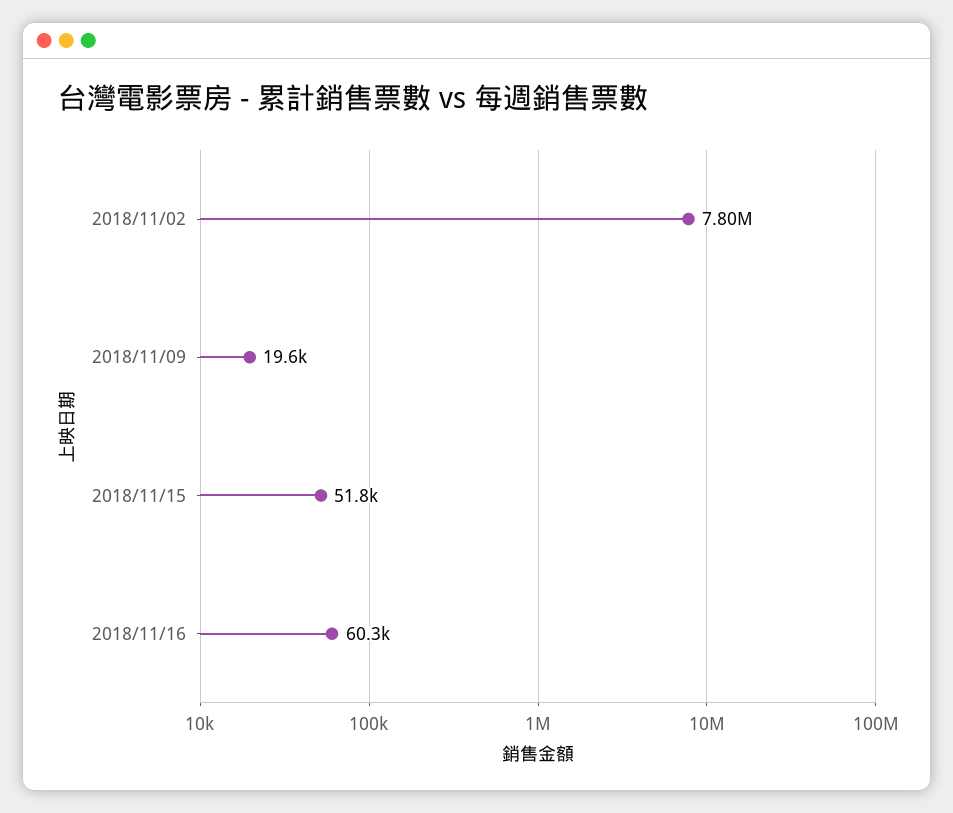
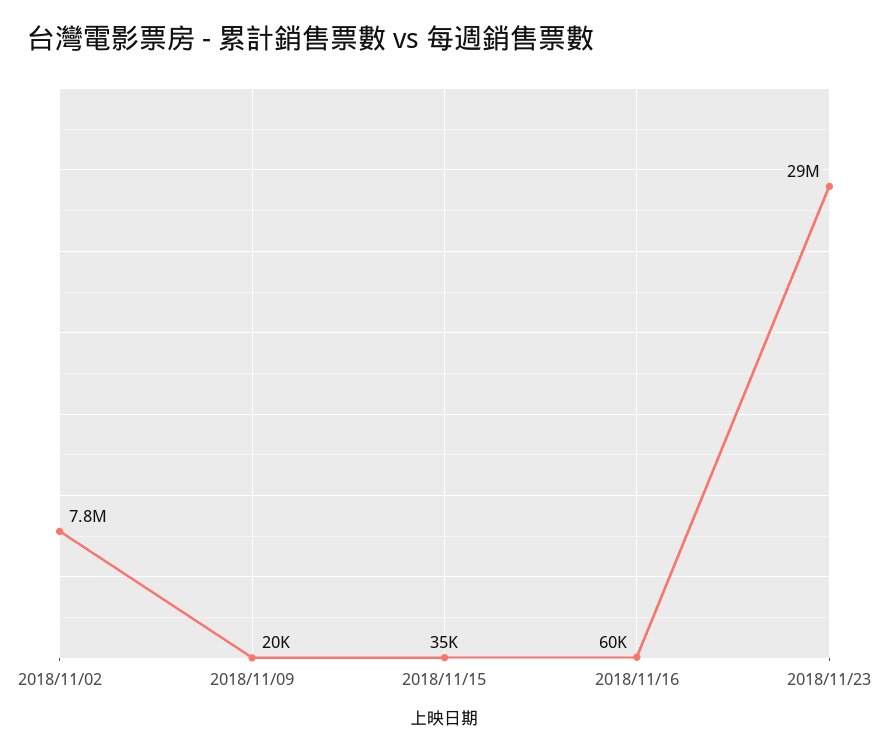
2018/11/15: 51800 -> 35000
2018/11/23: none -> 29000000

